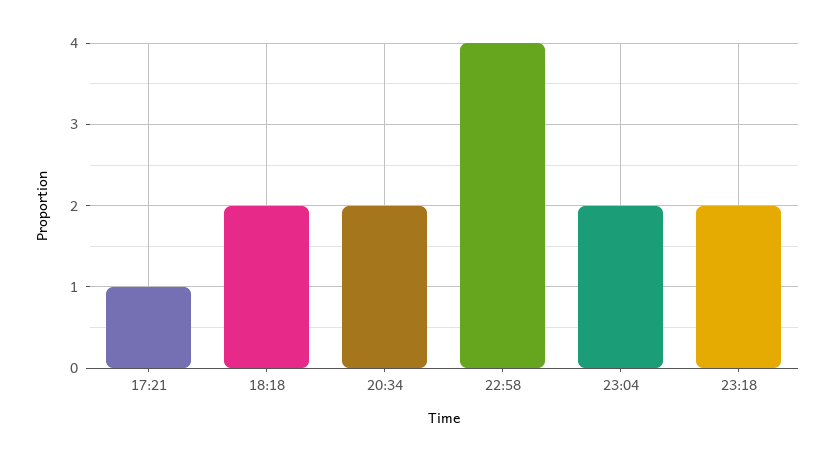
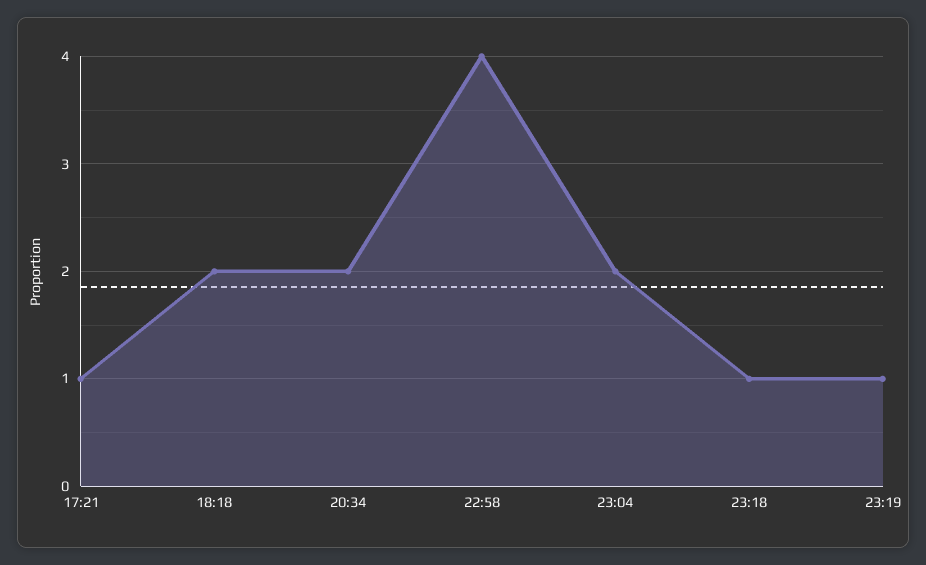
23:18: 2 -> 1
23:19: none -> 1

